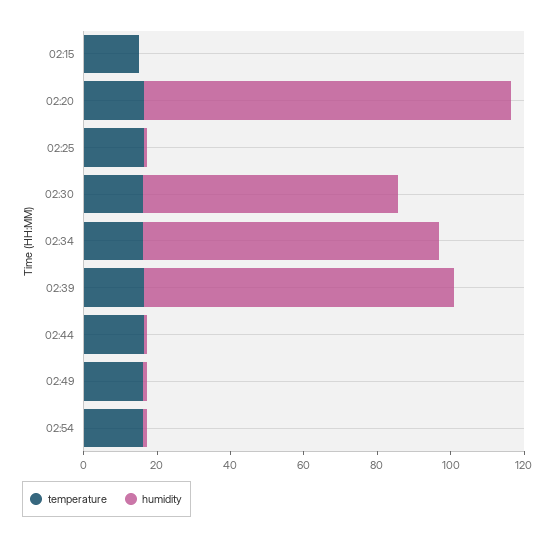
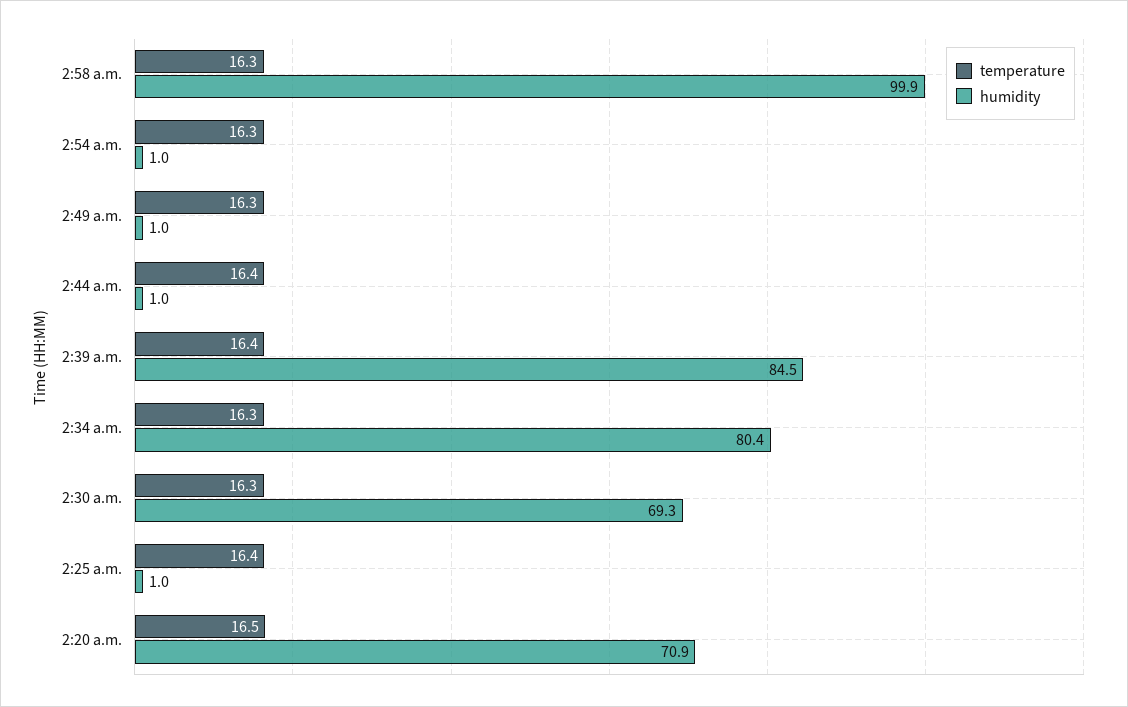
temperature, 02:15: 15 -> none
humidity, 02:15: 0 -> none
humidity, 02:20: 100 -> 70.9
temperature, 2:58 a.m.: none -> 16.3
humidity, 2:58 a.m.: none -> 99.9

